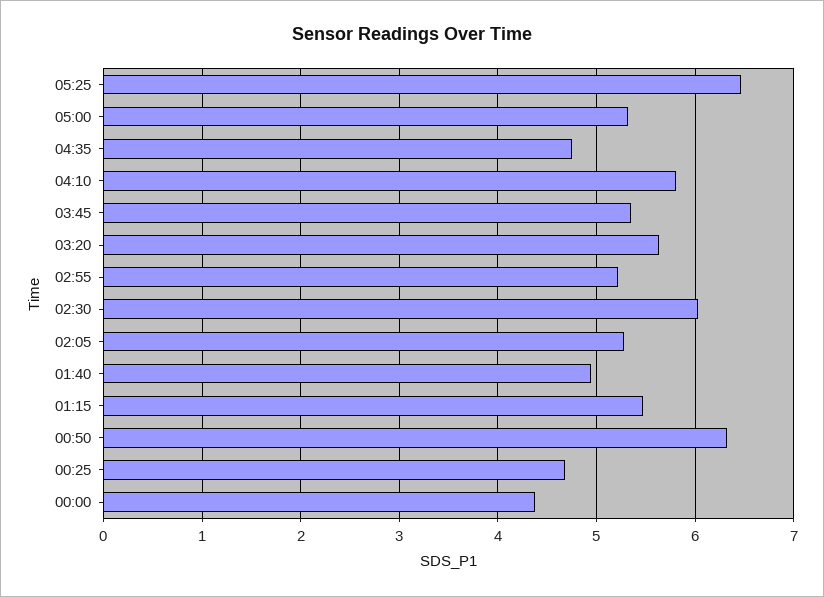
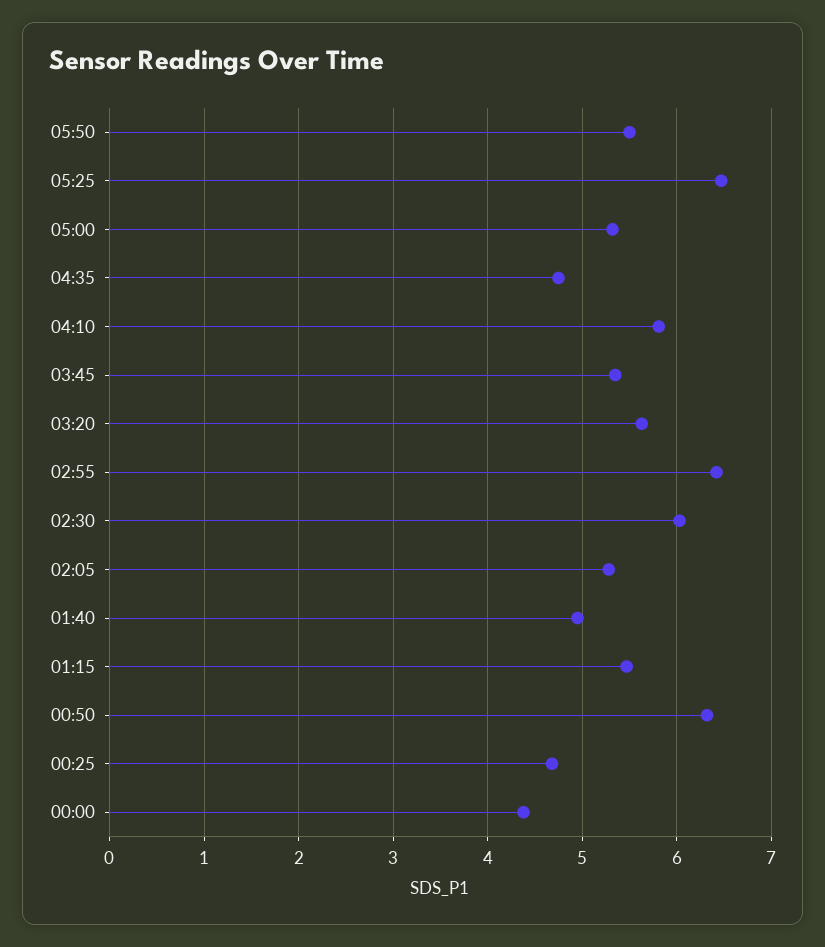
02:55: 5.2 -> 6.4
05:50: none -> 5.5

